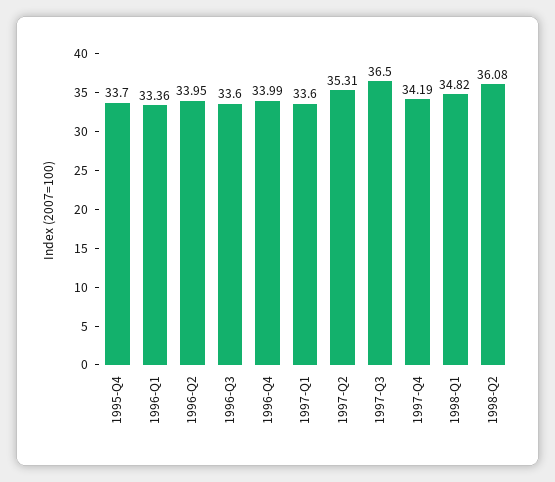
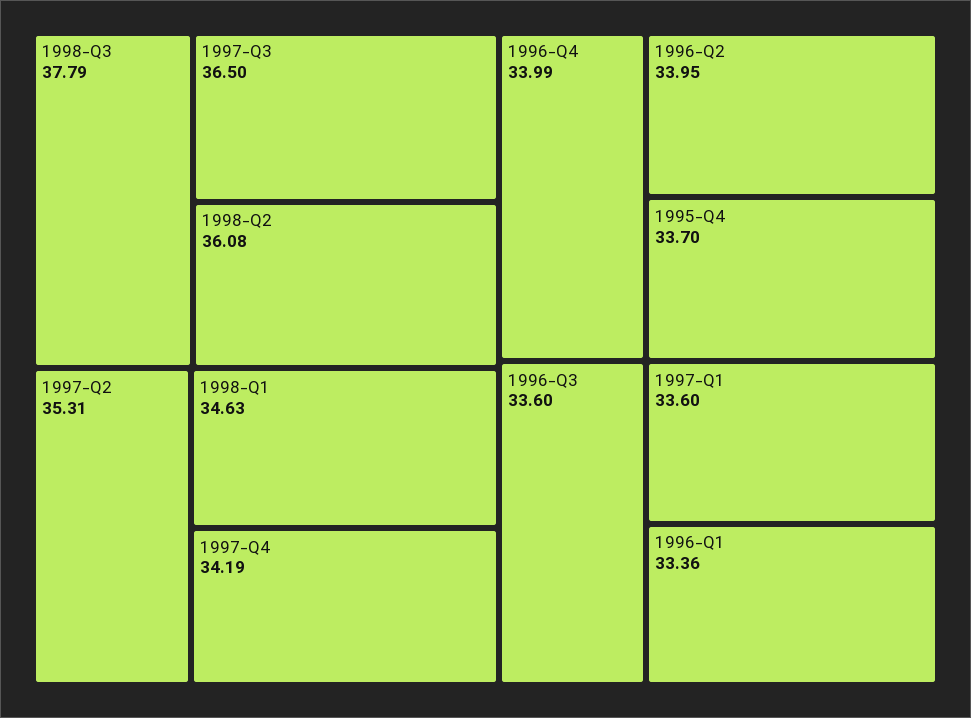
1998-Q1: 34.82 -> 34.63
1998-Q3: none -> 37.79

